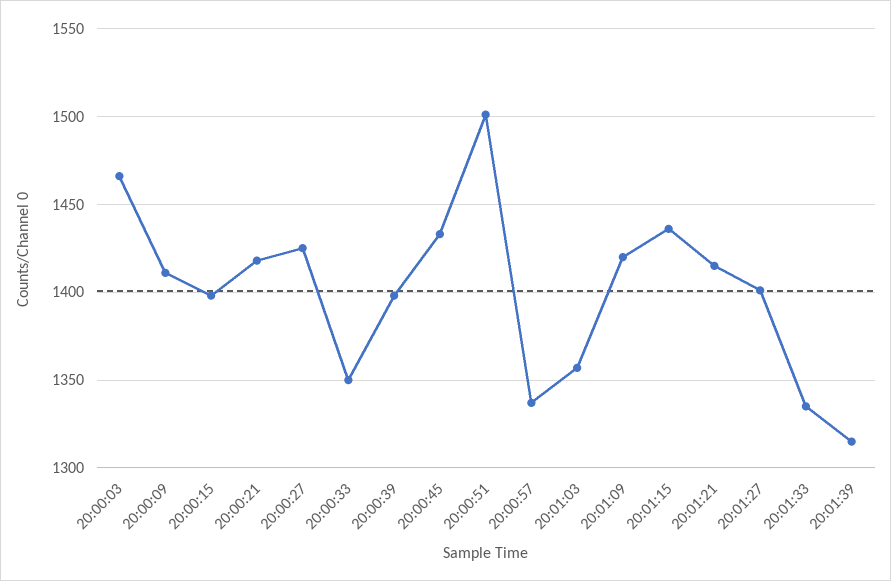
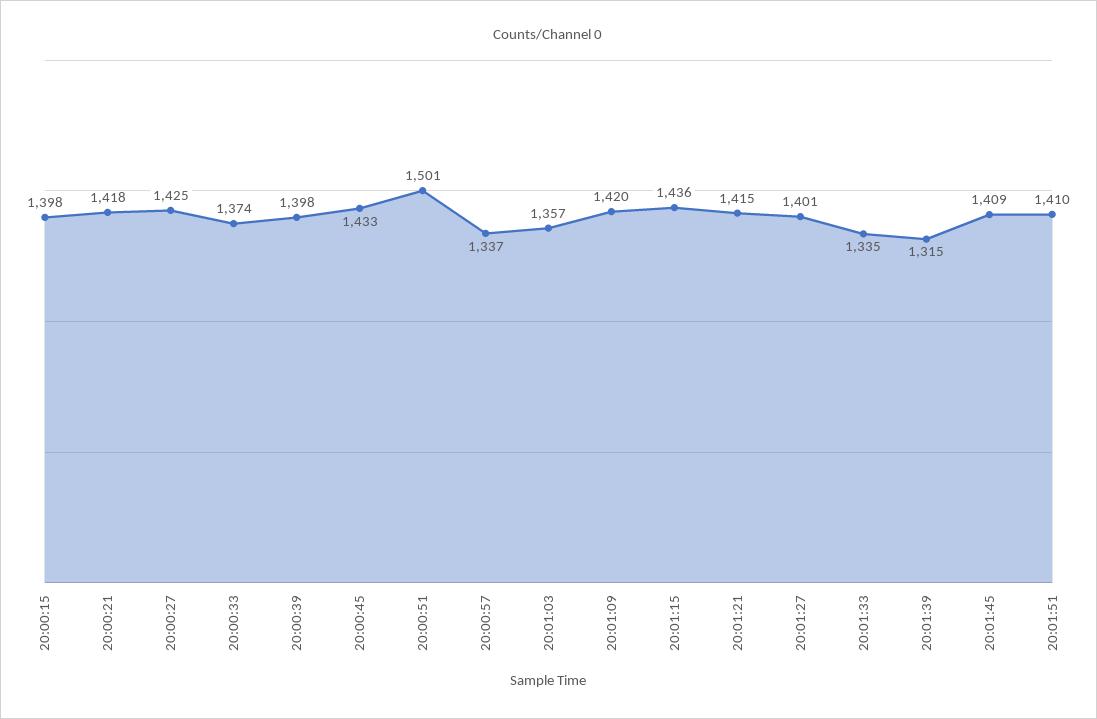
20:00:03: 1465 -> none
20:00:09: 1410 -> none
20:00:33: 1350 -> 1374
20:01:45: none -> 1409
20:01:51: none -> 1410

